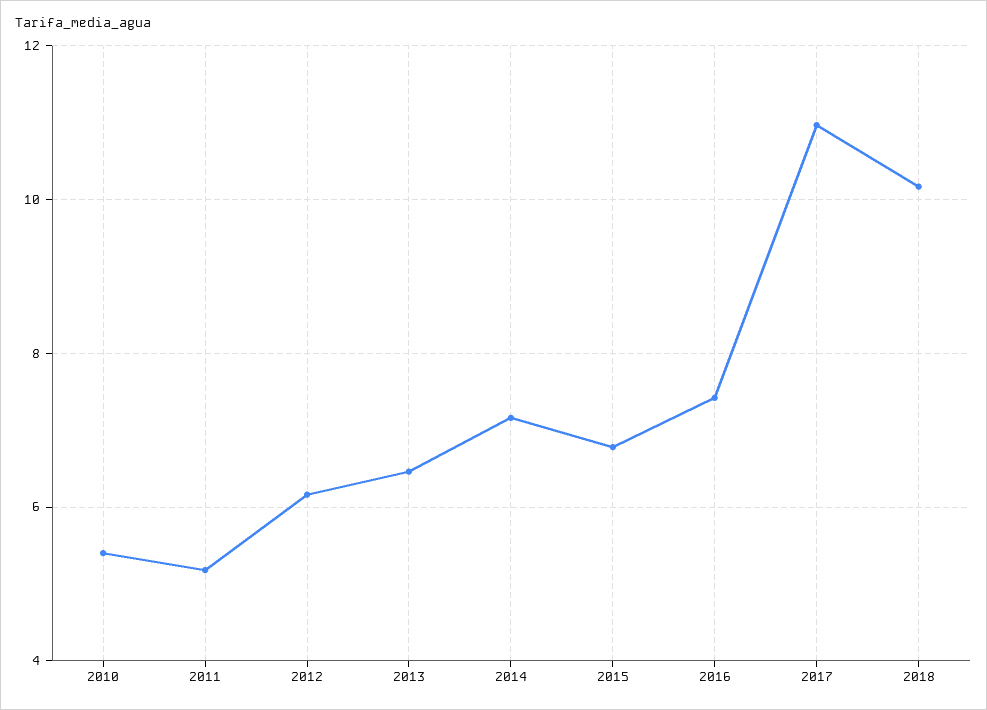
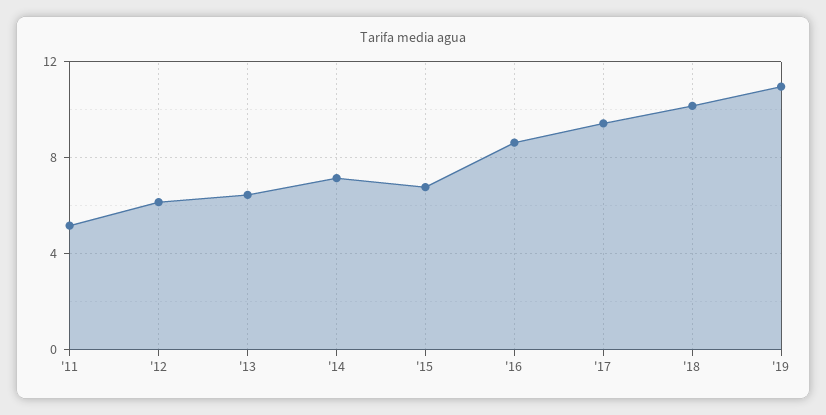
2010: 5.4 -> none
2016: 7.4 -> 8.5
2017: 11 -> 9.5
'19: none -> 11

